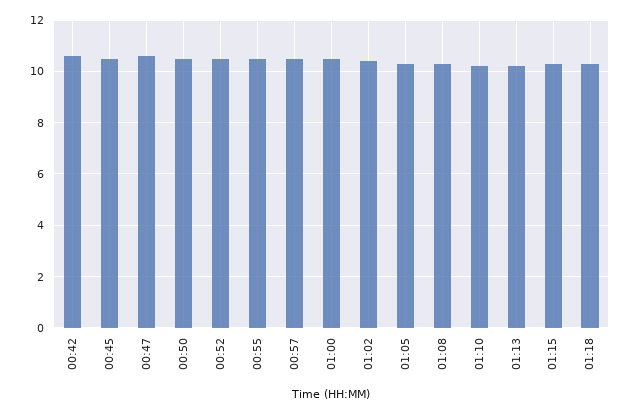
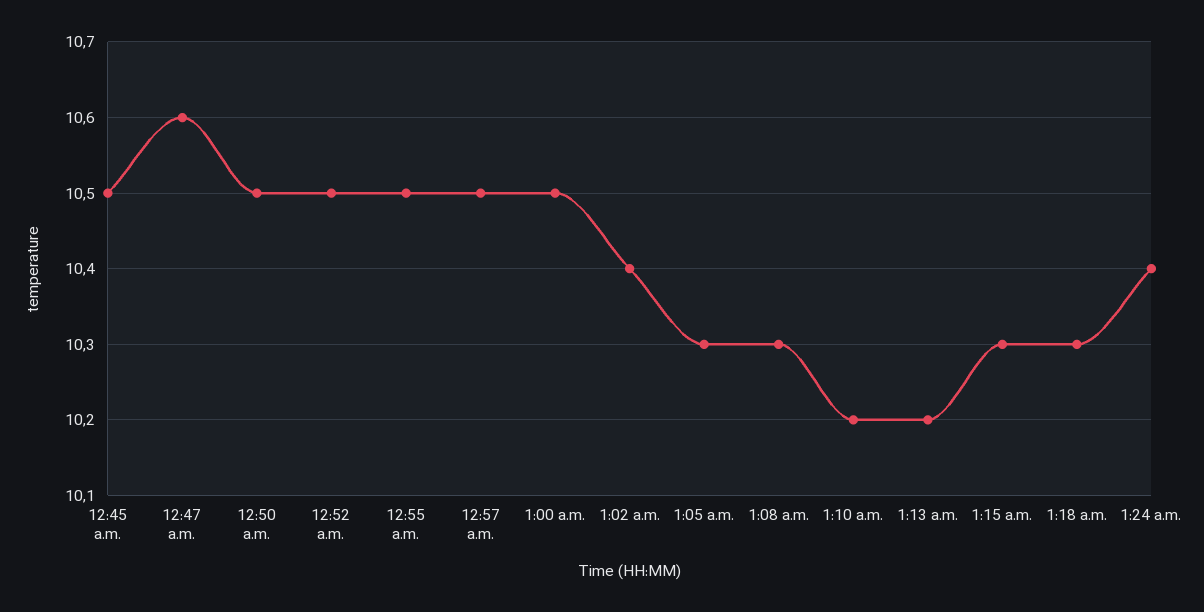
00:42: 10.5 -> none
1:24 a.m.: none -> 10.4

